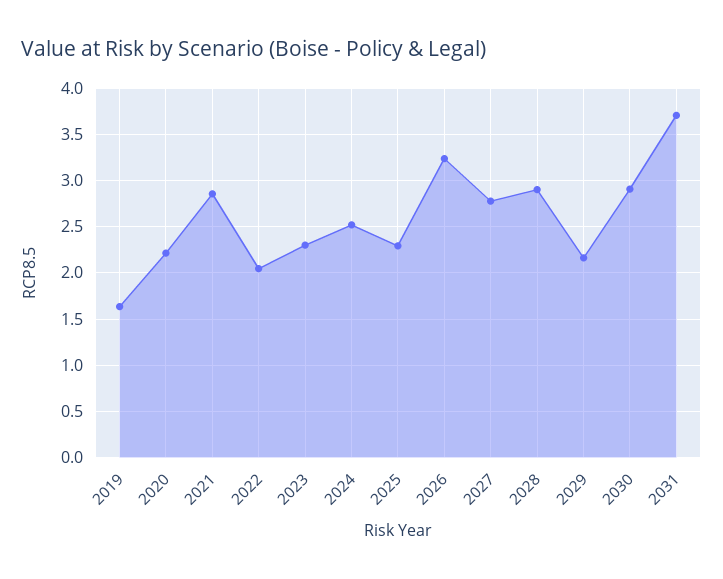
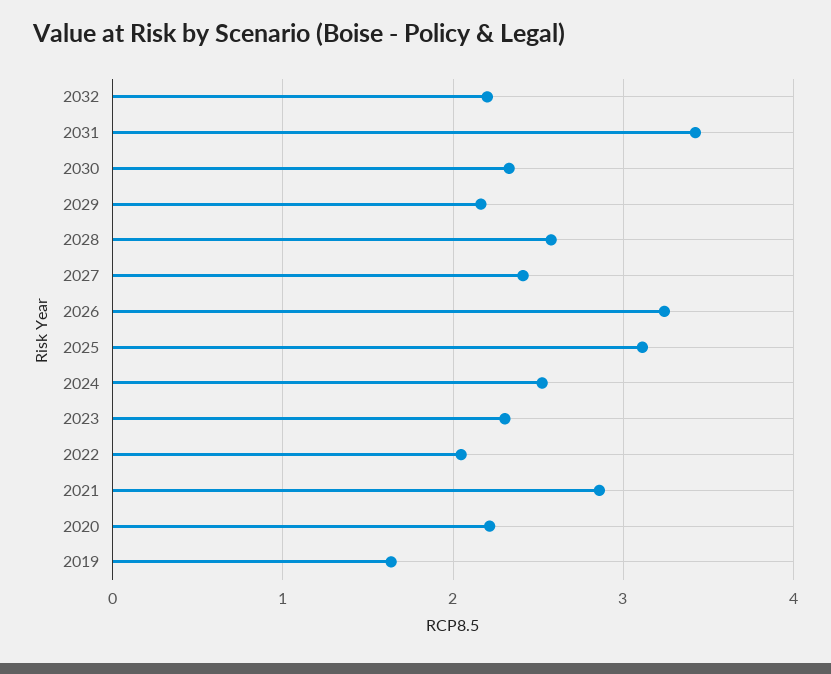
2025: 2.3 -> 3.1
2027: 2.8 -> 2.4
2028: 2.9 -> 2.6
2030: 2.9 -> 2.3
2031: 3.7 -> 3.4
2032: none -> 2.2

